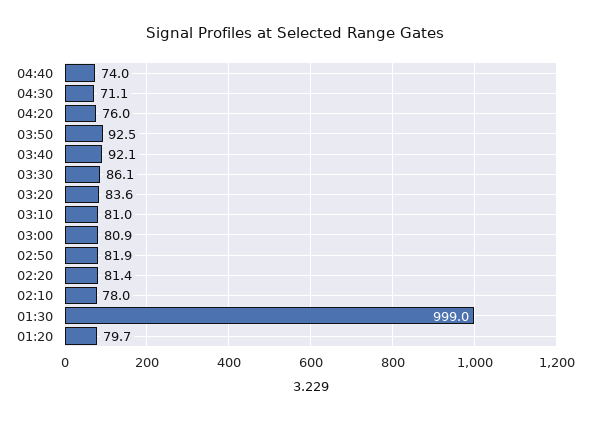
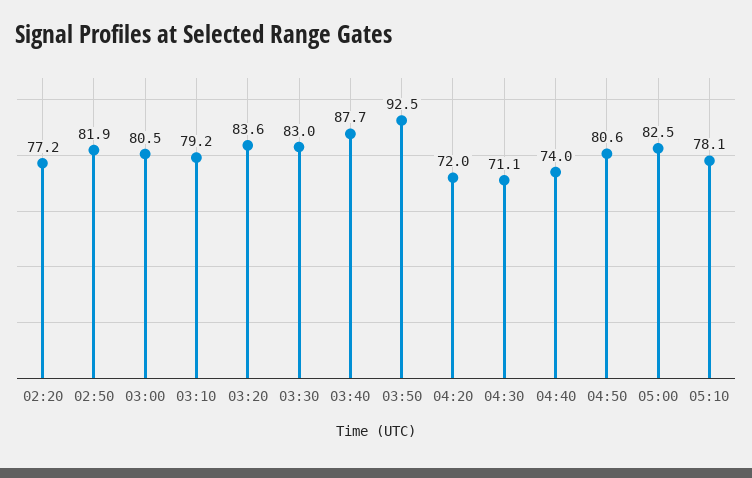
04:20: 76 -> 72
03:40: 92.1 -> 87.7
03:30: 86.1 -> 83
03:10: 81 -> 79.2
03:00: 80.9 -> 80.5
02:20: 81.4 -> 77.2
02:10: 78 -> none
01:30: 999 -> none
01:20: 79.7 -> none
04:50: none -> 80.6
05:00: none -> 82.5
05:10: none -> 78.1

